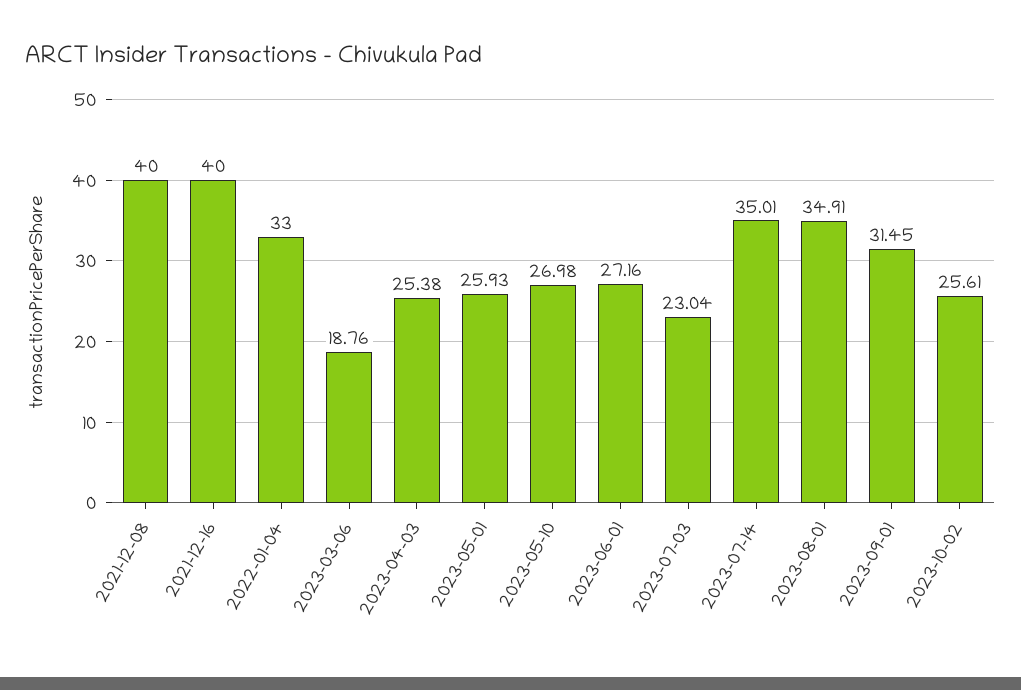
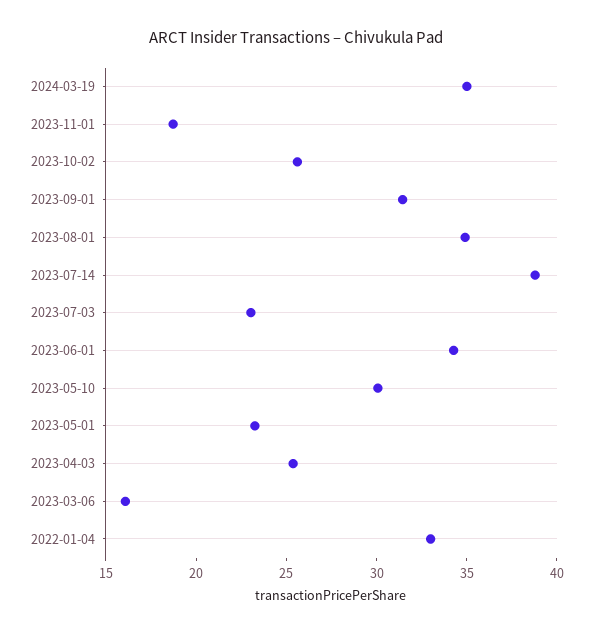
2021-12-08: 40 -> none
2021-12-16: 40 -> none
2023-03-06: 18.76 -> 16
2023-05-01: 25.93 -> 23
2023-05-10: 26.98 -> 30
2023-06-01: 27.16 -> 34
2023-07-14: 35.01 -> 39
2024-03-19: none -> 35
2023-11-01: none -> 19

